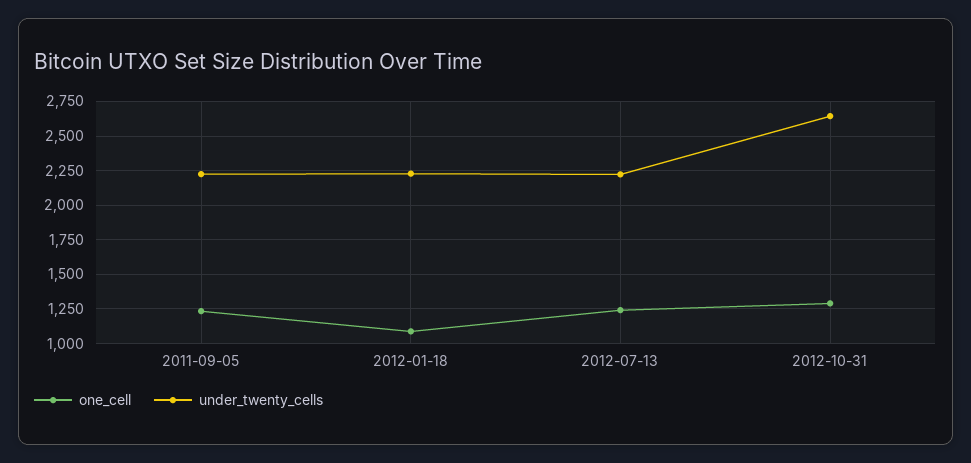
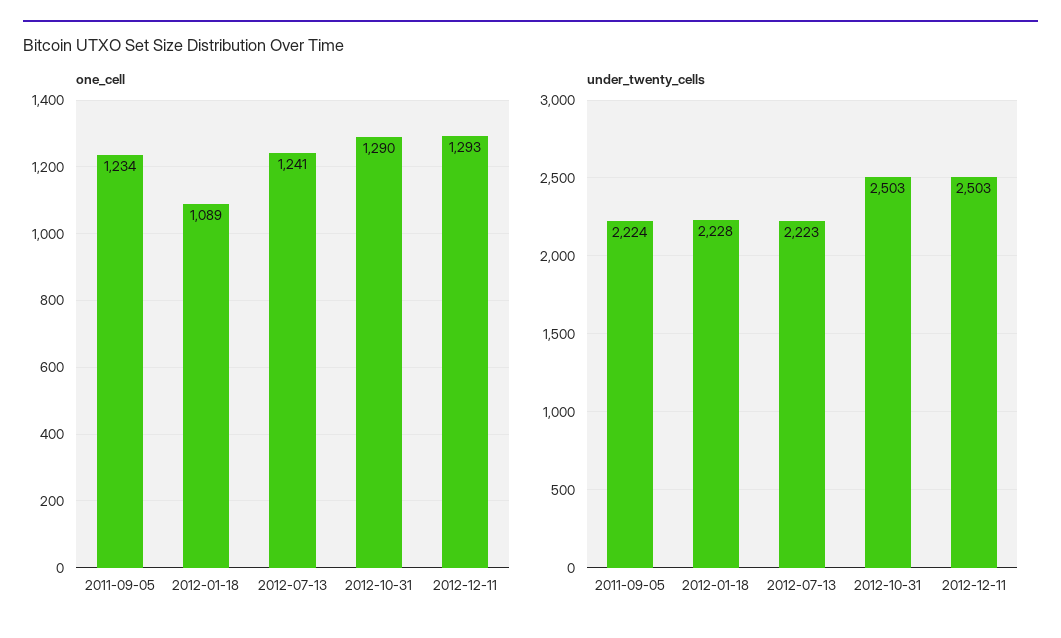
under_twenty_cells, 2012-10-31: 2650 -> 2503
one_cell, 2012-12-11: none -> 1293
under_twenty_cells, 2012-12-11: none -> 2503

